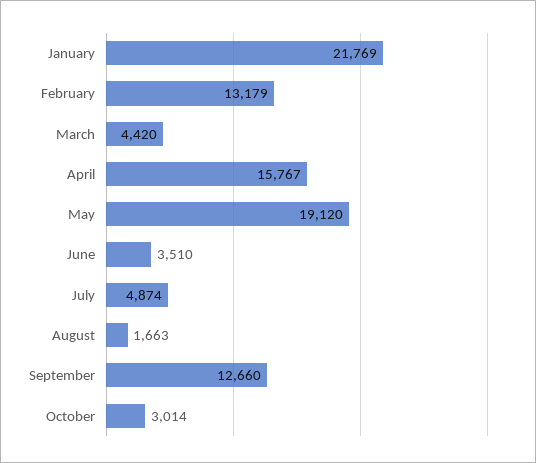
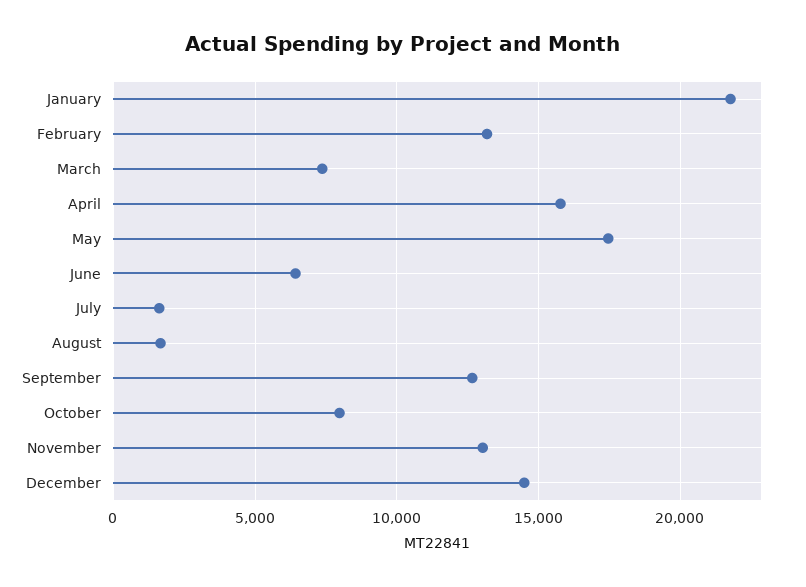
March: 4420 -> 7500
May: 19120 -> 17500
June: 3510 -> 6500
July: 4874 -> 1500
October: 3014 -> 8000
November: none -> 13000
December: none -> 14500

